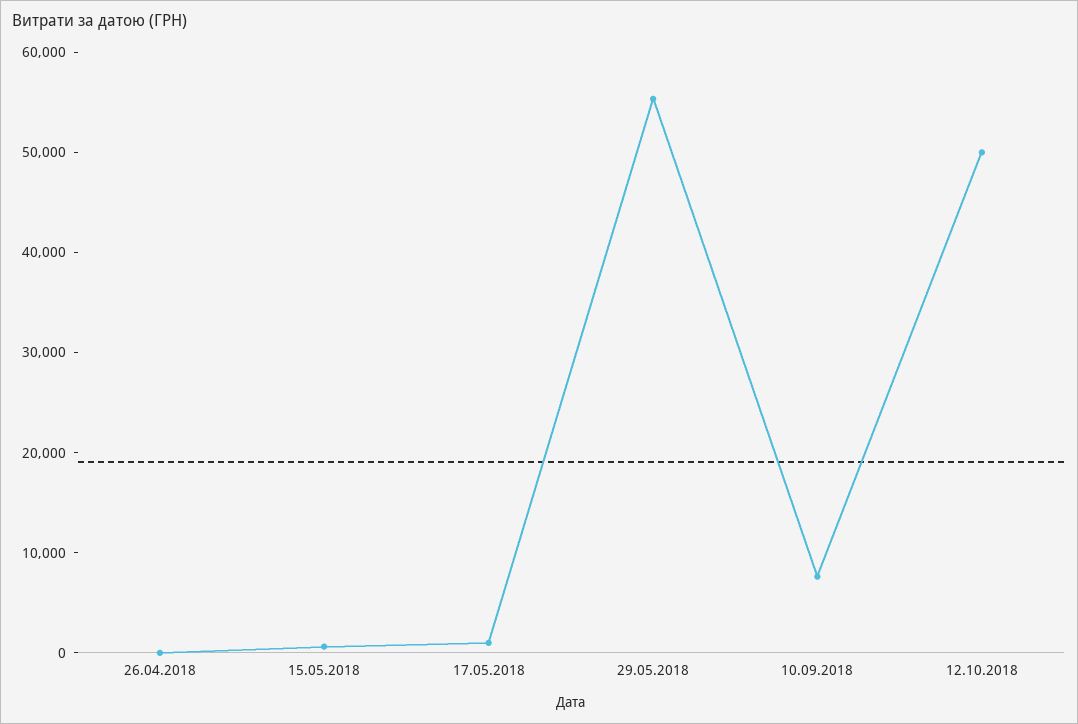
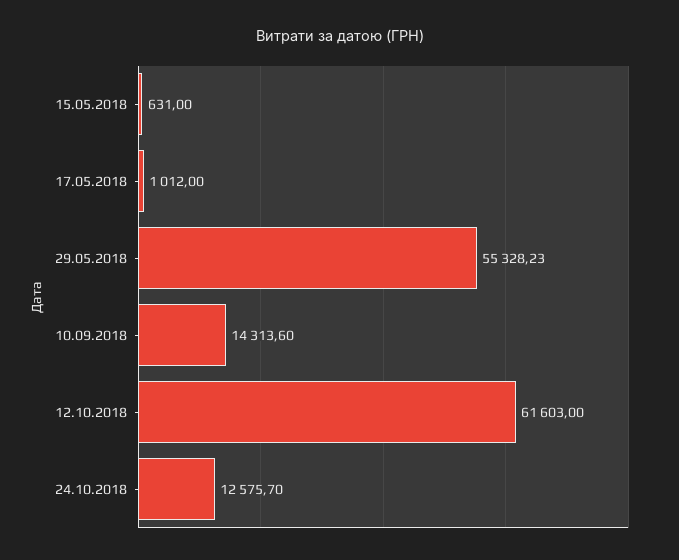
26.04.2018: 0 -> none
10.09.2018: 8000 -> 14313.6
12.10.2018: 50000 -> 61603
24.10.2018: none -> 12575.7

